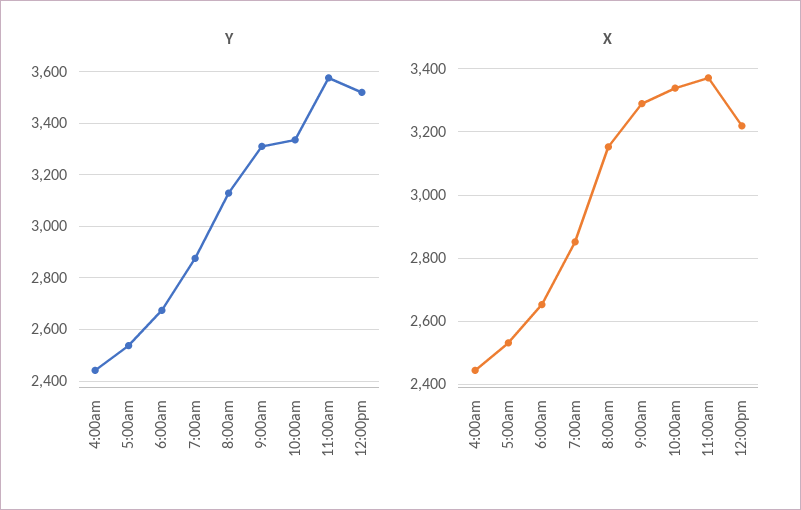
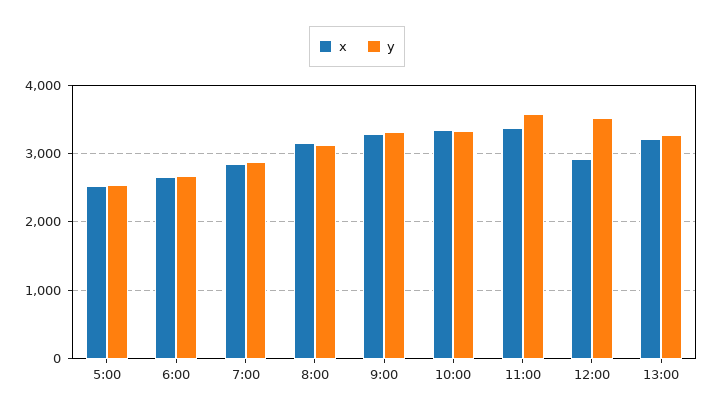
Y, 4:00am: 2450 -> none
X, 4:00am: 2440 -> none
X, 12:00pm: 3220 -> 2900
X, 13:00: none -> 3200
Y, 13:00: none -> 3300

